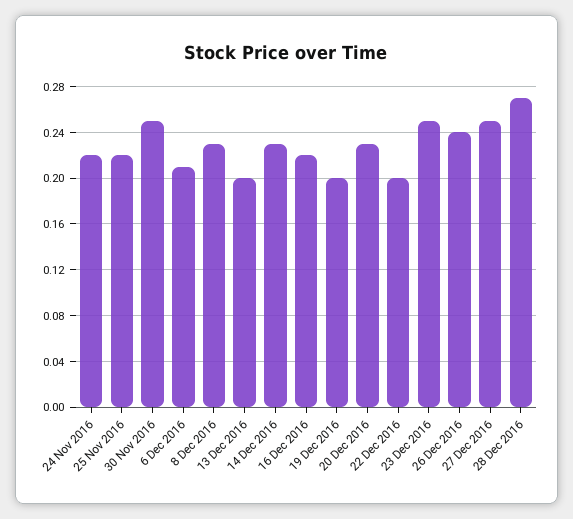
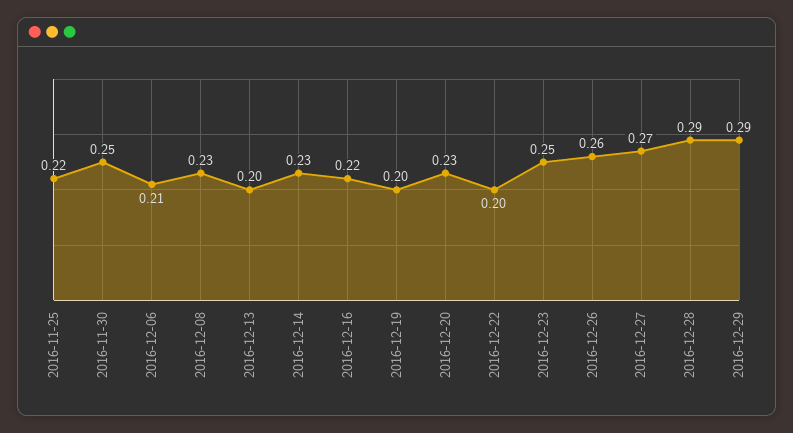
24 Nov 2016: 0.22 -> none
26 Dec 2016: 0.24 -> 0.26
27 Dec 2016: 0.25 -> 0.27
28 Dec 2016: 0.27 -> 0.29
2016-12-29: none -> 0.29

